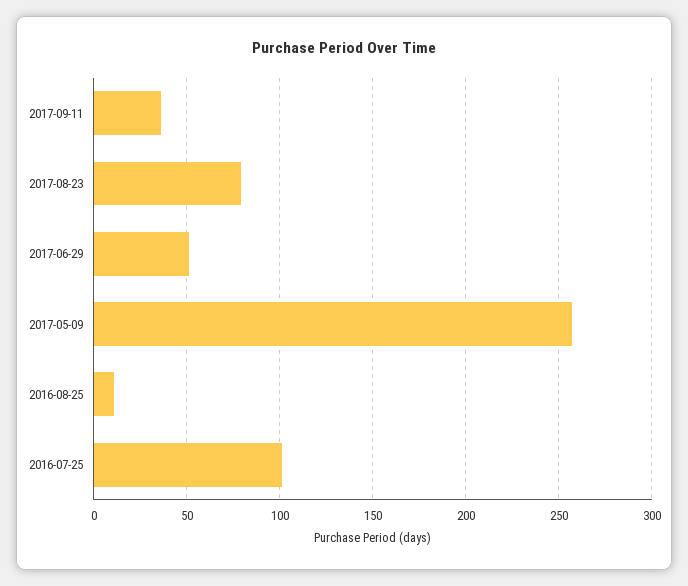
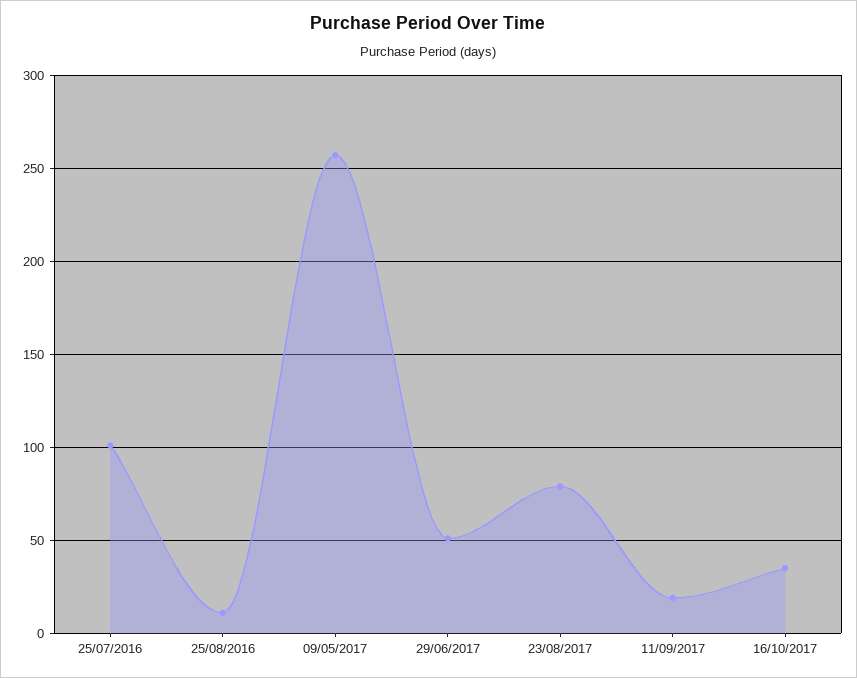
2017-09-11: 35 -> 20
16/10/2017: none -> 35

